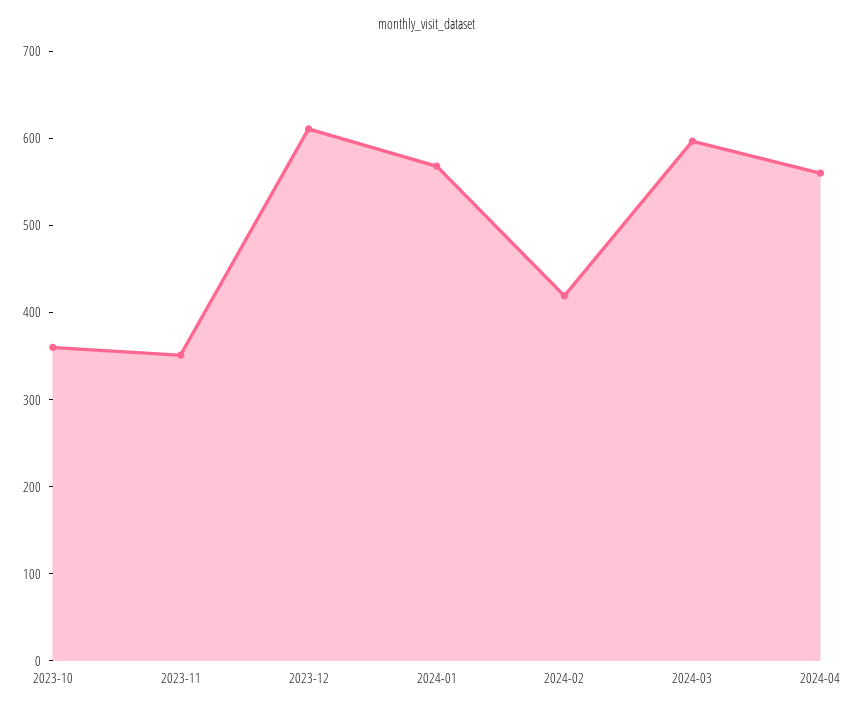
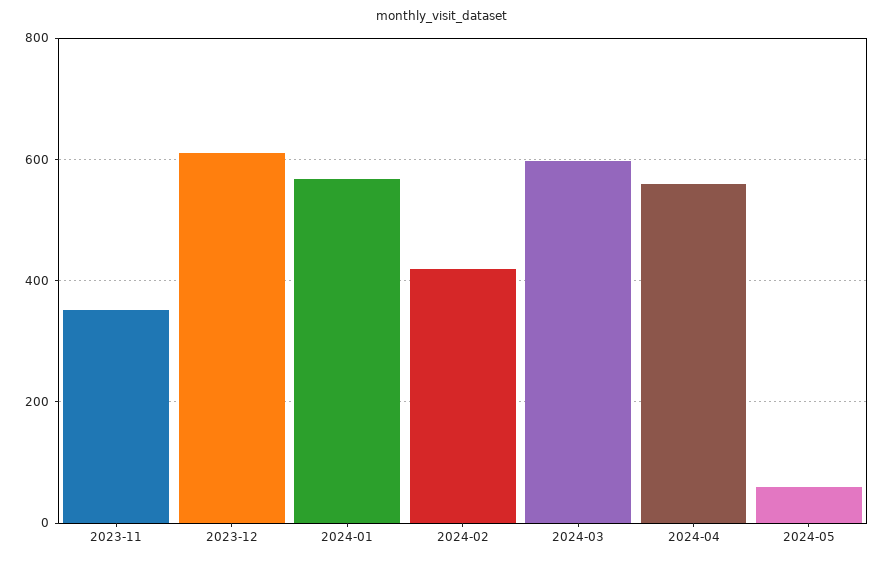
2023-10: 360 -> none
2024-05: none -> 60

